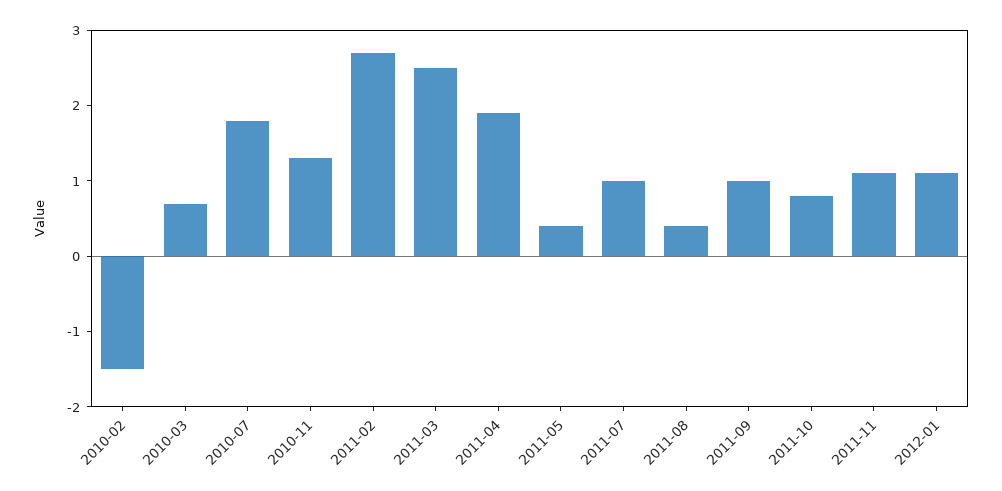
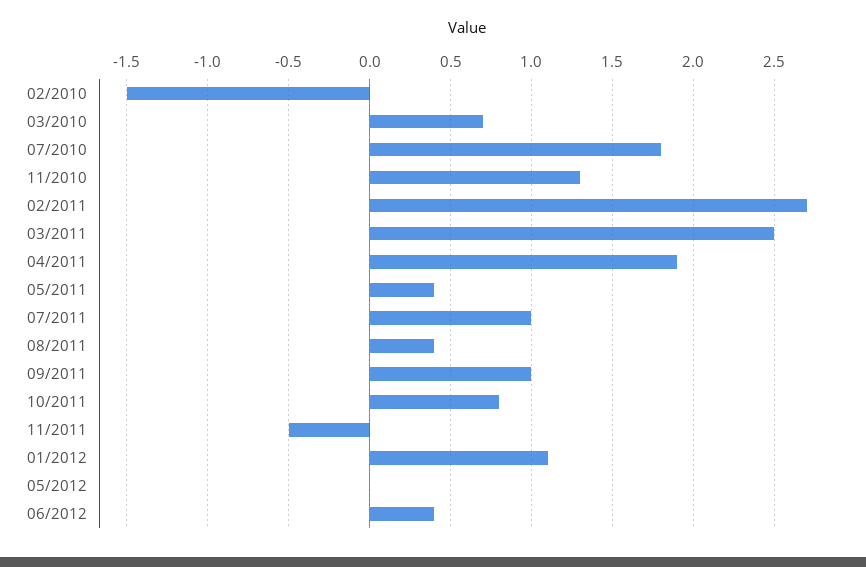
2011-11: 1 -> -0.5
05/2012: none -> 0
06/2012: none -> 0.4

